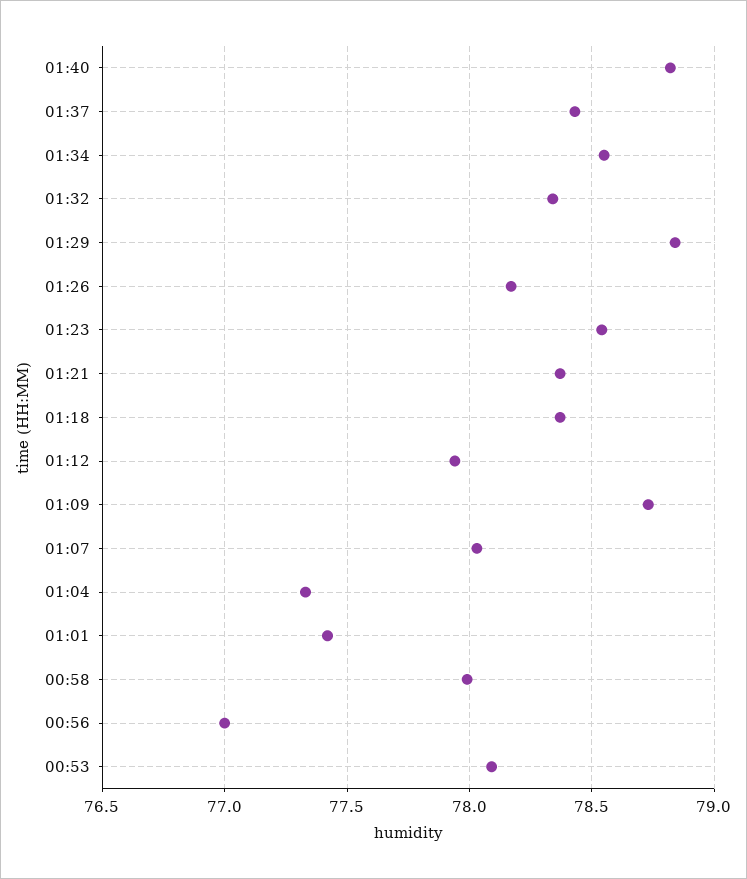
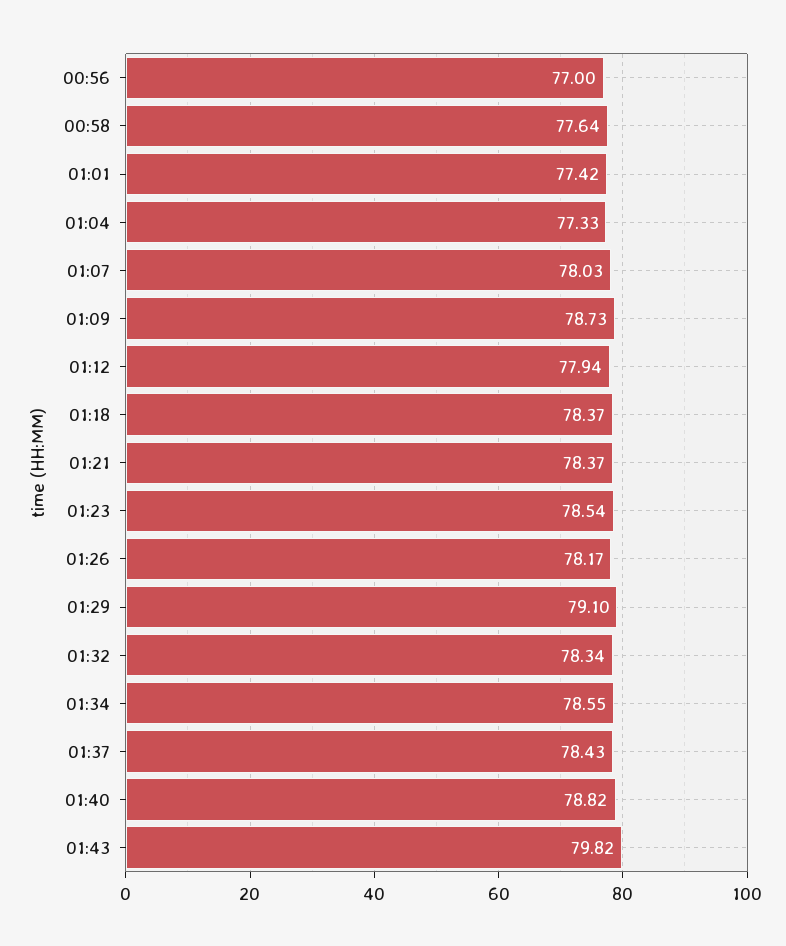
01:29: 78.85 -> 79.1
00:58: 78 -> 77.64
00:53: 78.1 -> none
01:43: none -> 79.82

